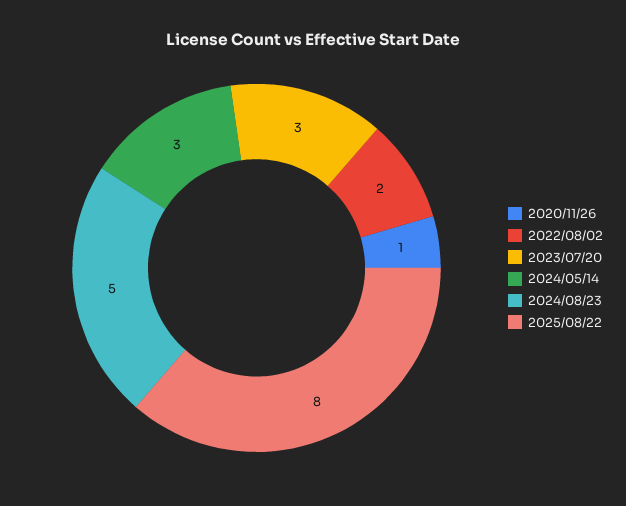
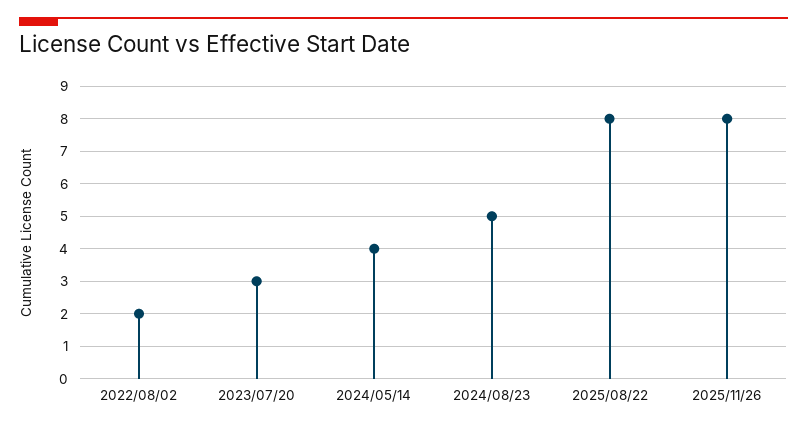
2020/11/26: 1 -> none
2024/05/14: 3 -> 4
2025/11/26: none -> 8

